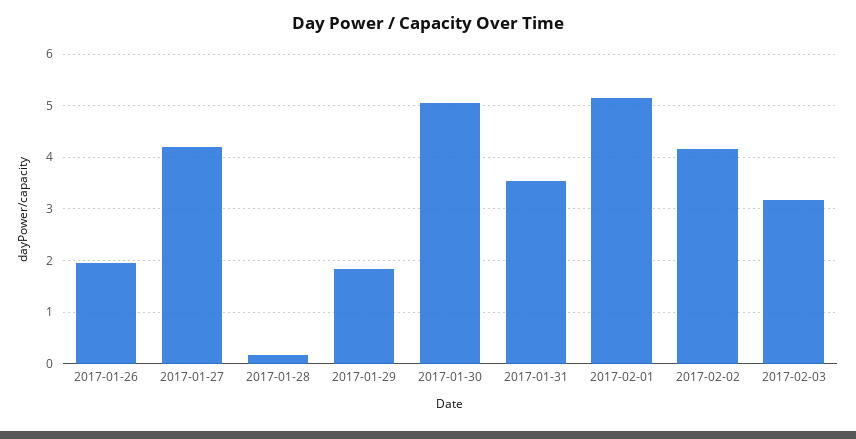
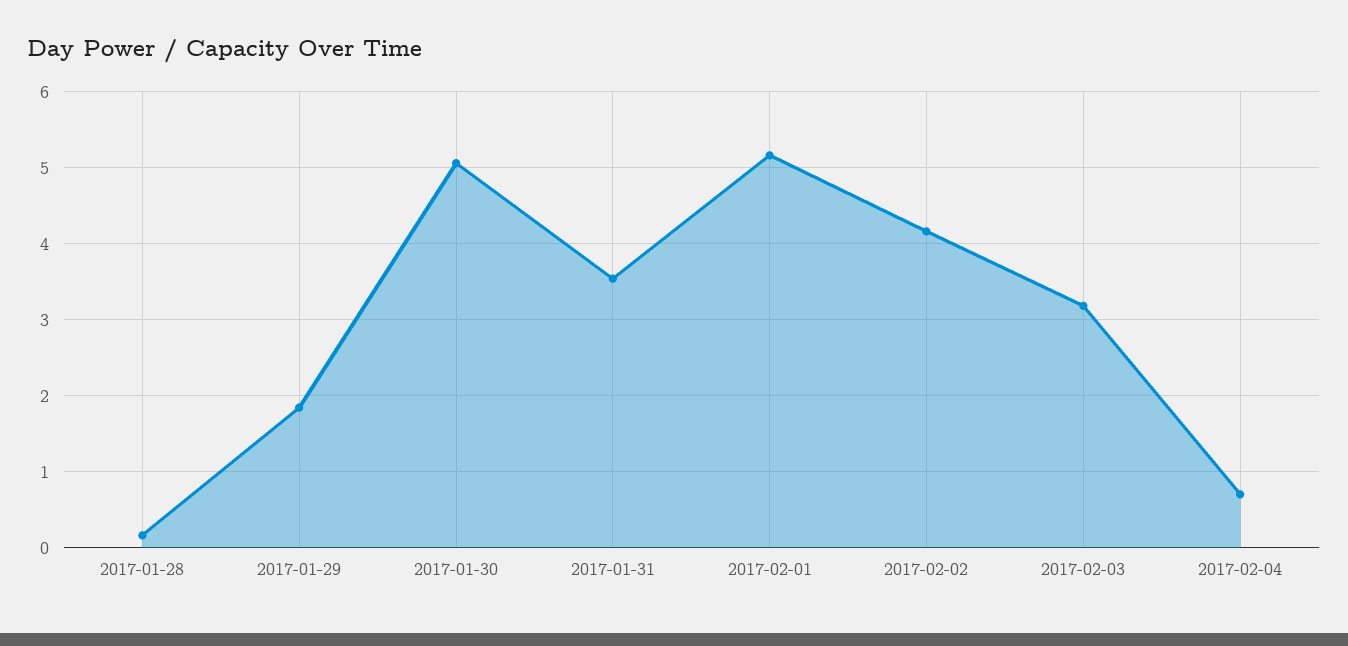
2017-01-26: 2 -> none
2017-01-27: 4.2 -> none
2017-02-04: none -> 0.7

